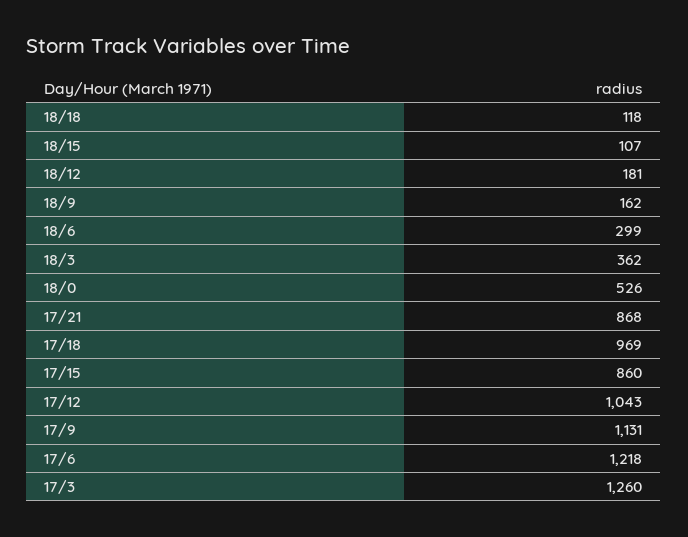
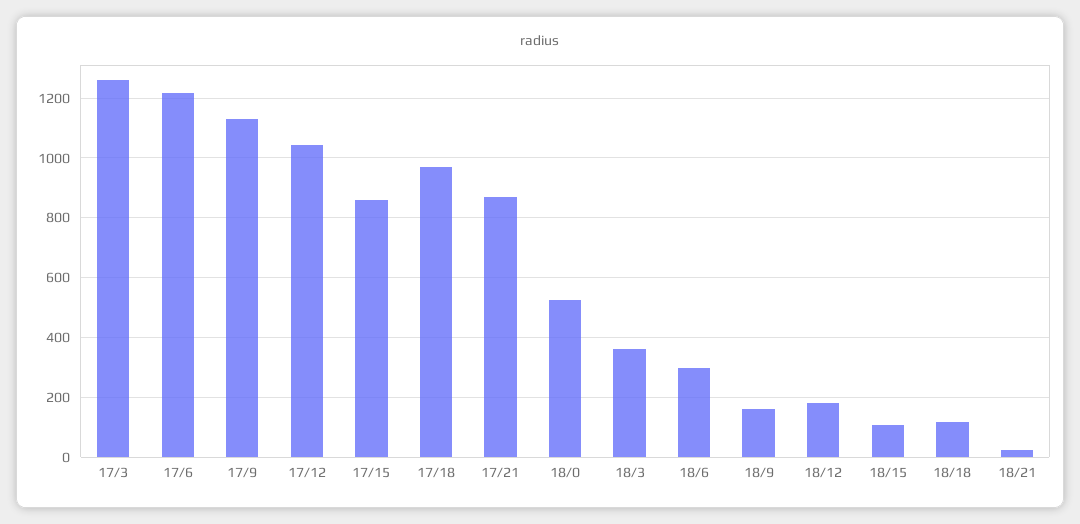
18/21: none -> 25

